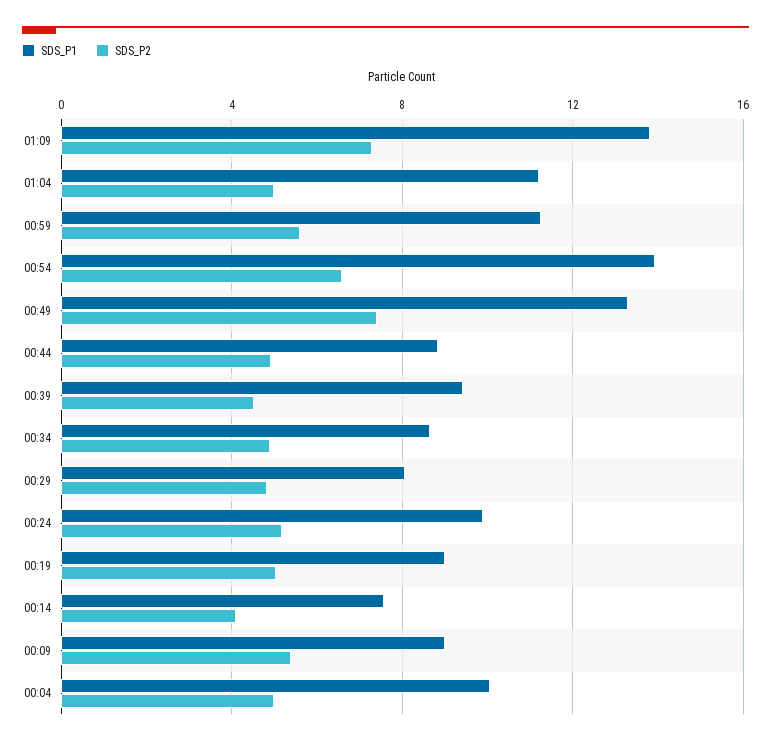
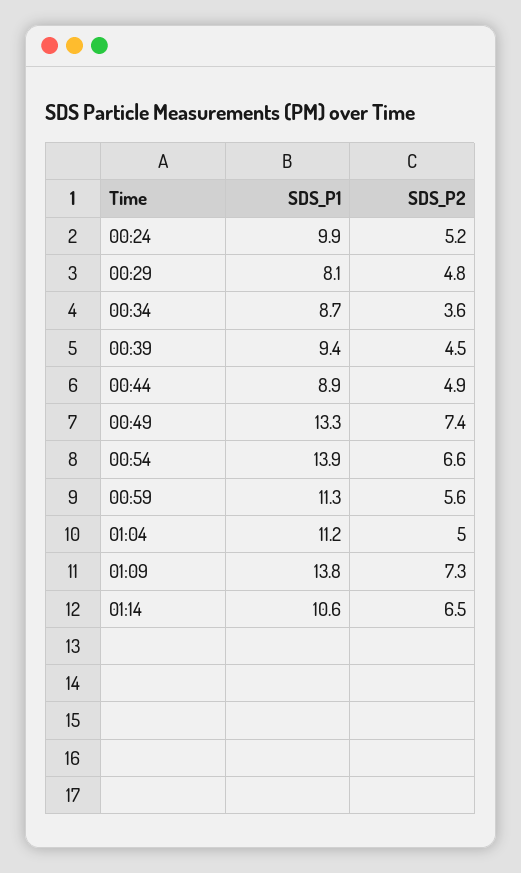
SDS_P2, 00:34: 5 -> 3.6
SDS_P1, 00:19: 9 -> none
SDS_P2, 00:19: 5 -> none
SDS_P1, 00:14: 7.5 -> none
SDS_P2, 00:14: 4 -> none
SDS_P1, 00:09: 9 -> none
SDS_P2, 00:09: 5.5 -> none
SDS_P1, 00:04: 10 -> none
SDS_P2, 00:04: 5 -> none
SDS_P1, 01:14: none -> 10.6
SDS_P2, 01:14: none -> 6.5

